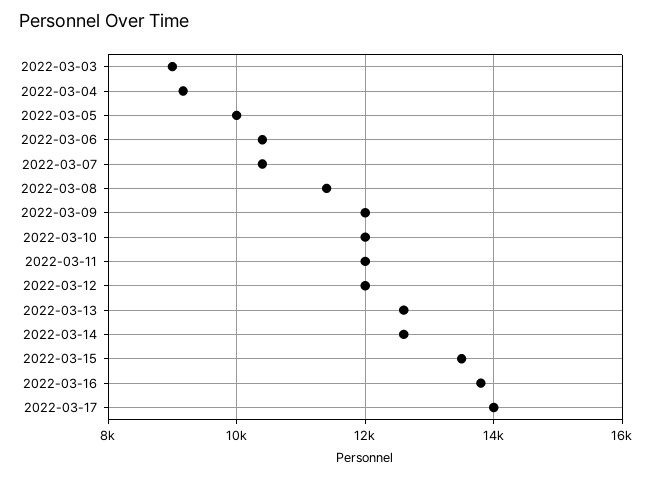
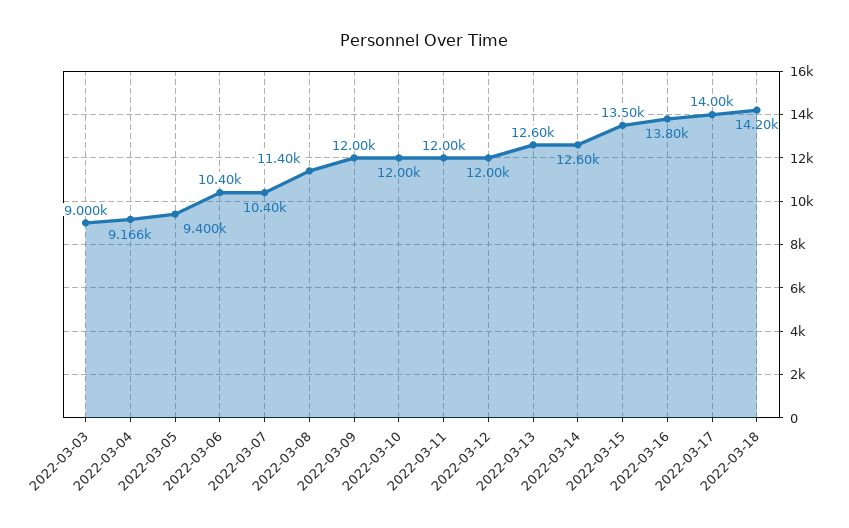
2022-03-05: 10000 -> 9400
2022-03-18: none -> 14200

